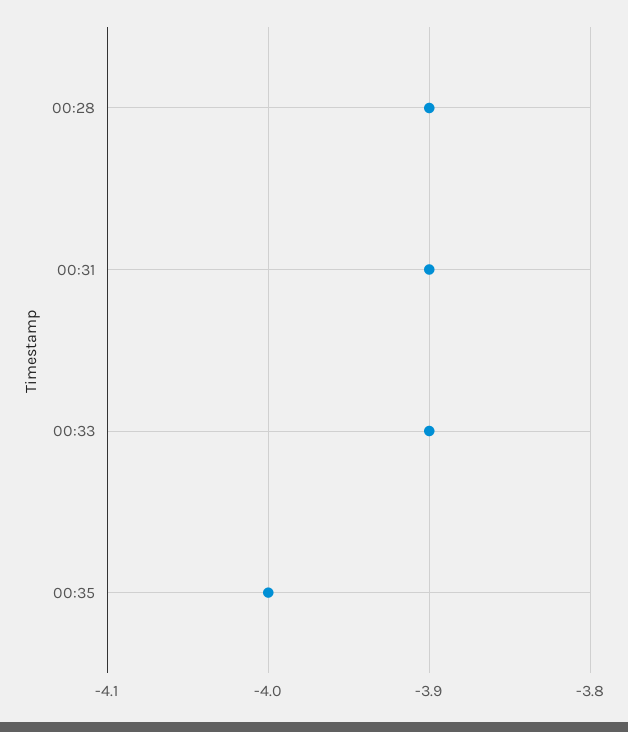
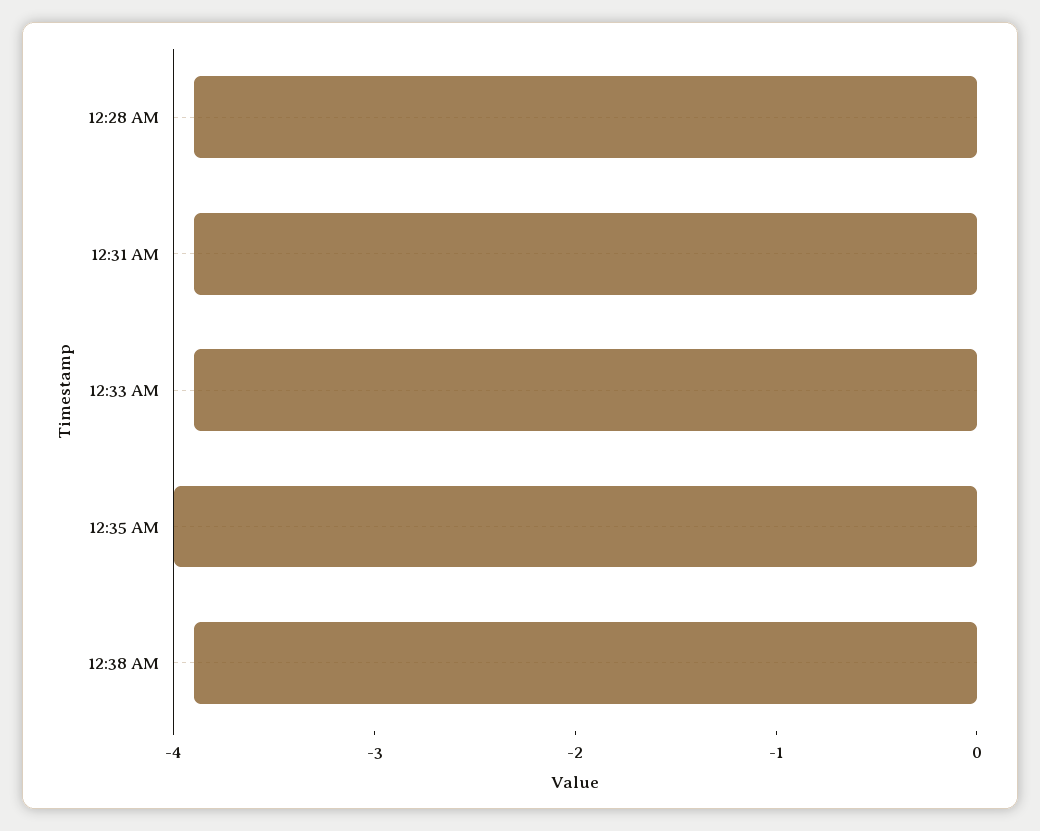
12:38 AM: none -> -3.9

